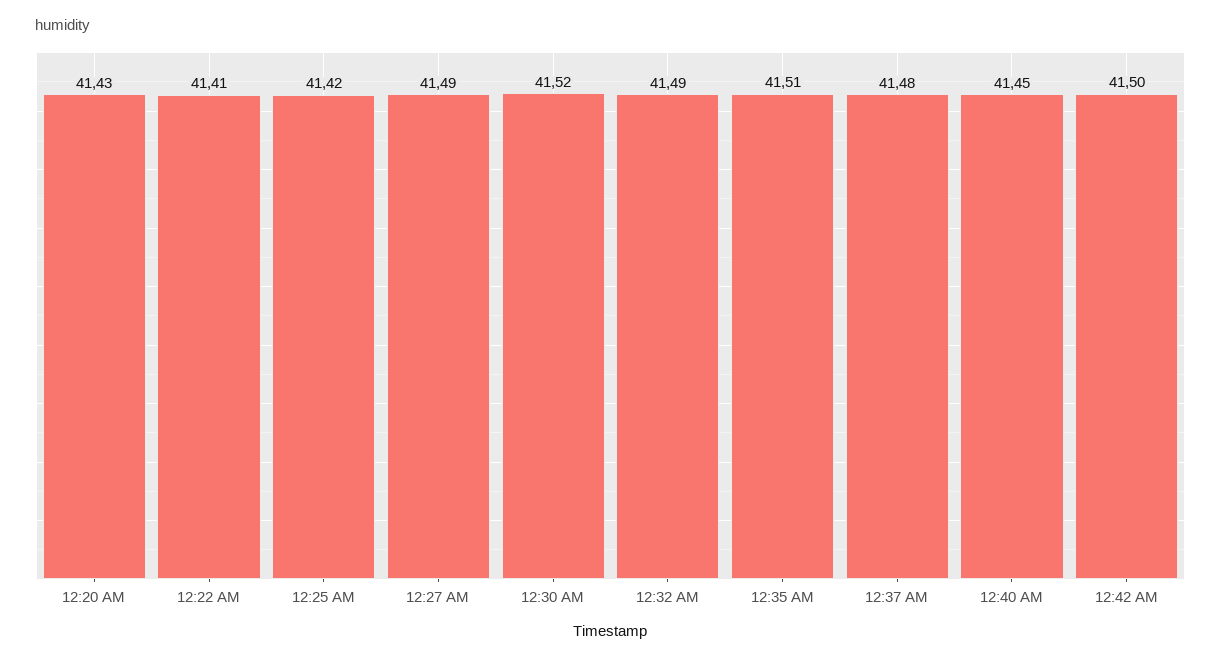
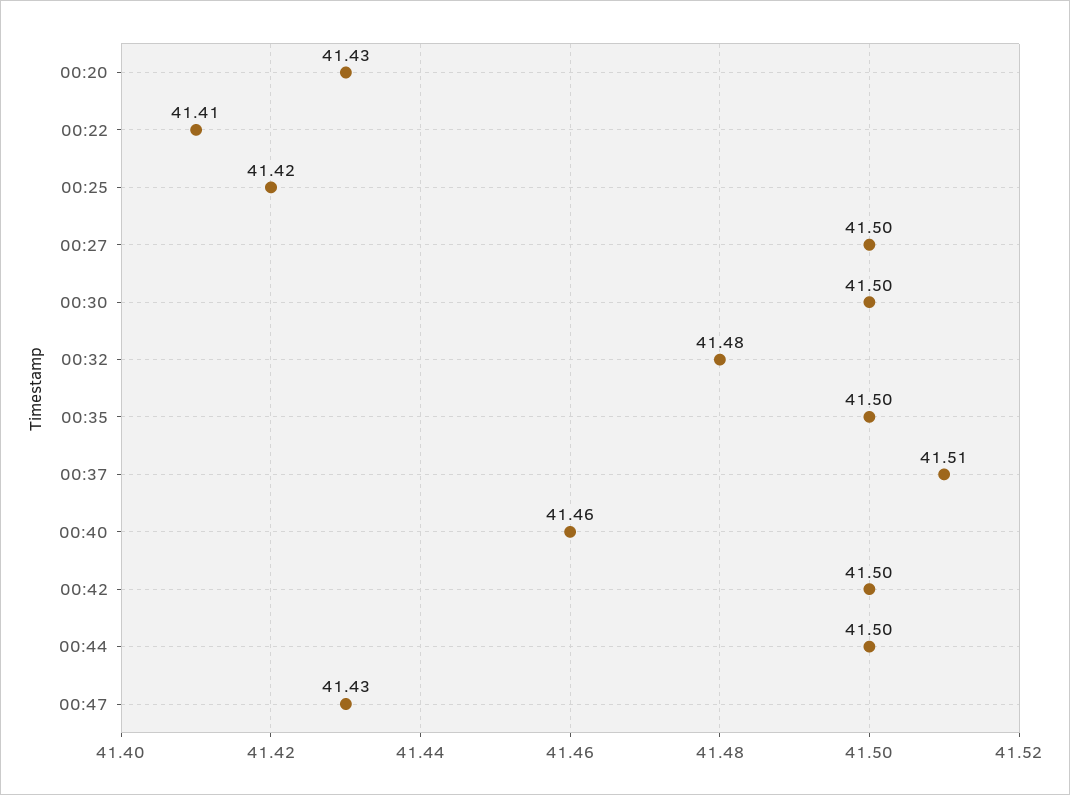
12:27 AM: 41.49 -> 41.5
12:30 AM: 41.52 -> 41.5
12:32 AM: 41.49 -> 41.48
12:35 AM: 41.51 -> 41.5
12:37 AM: 41.48 -> 41.51
12:40 AM: 41.45 -> 41.46
00:44: none -> 41.5
00:47: none -> 41.43

